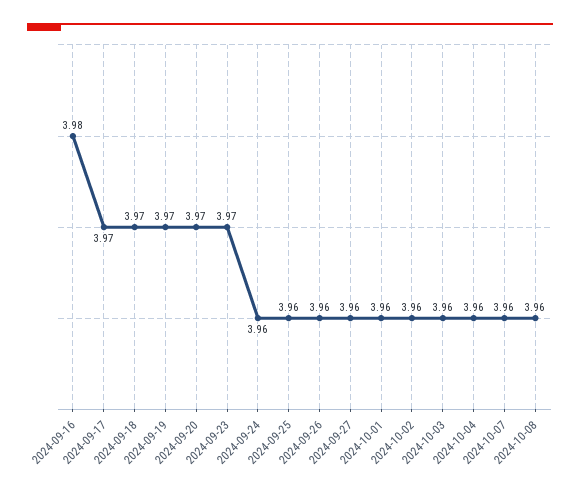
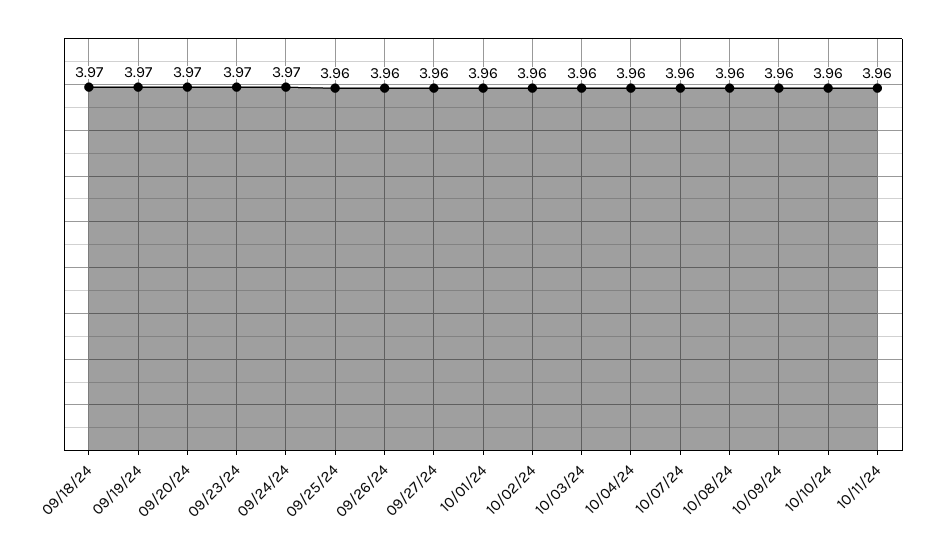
2024-09-16: 3.98 -> none
2024-09-17: 3.97 -> none
2024-09-24: 3.96 -> 3.97
10/09/24: none -> 3.96
10/10/24: none -> 3.96
10/11/24: none -> 3.96

